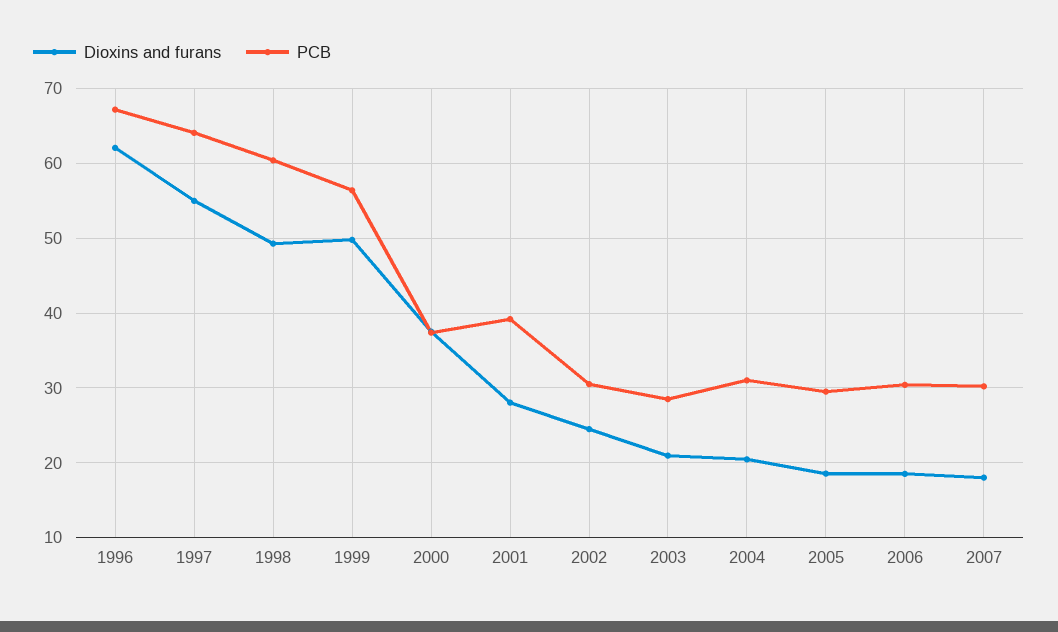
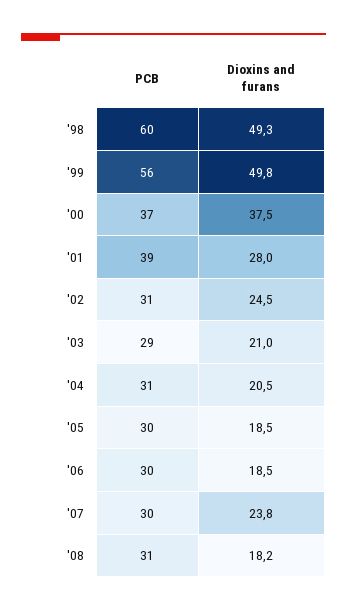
Dioxins and furans, 1996: 62 -> none
PCB, 1996: 67 -> none
Dioxins and furans, 1997: 55 -> none
PCB, 1997: 64 -> none
Dioxins and furans, 2007: 18 -> 23.8
PCB, '08: none -> 31
Dioxins and furans, '08: none -> 18.2

